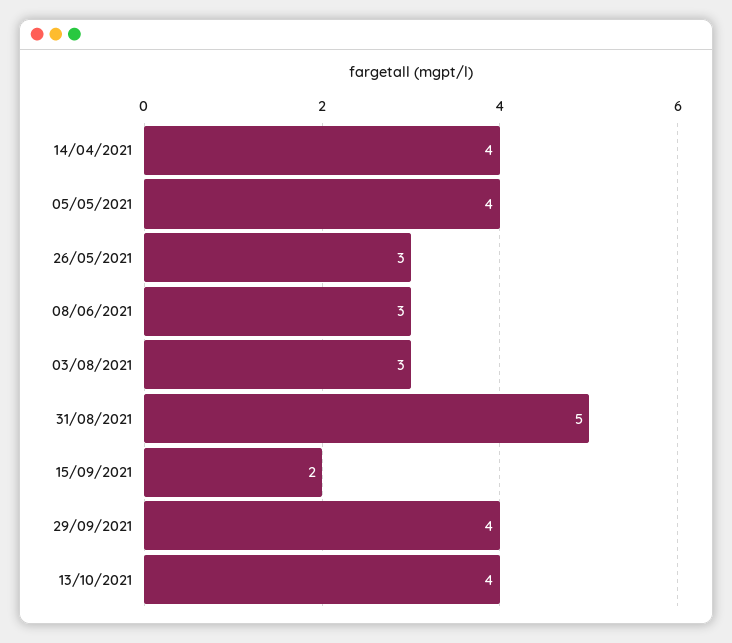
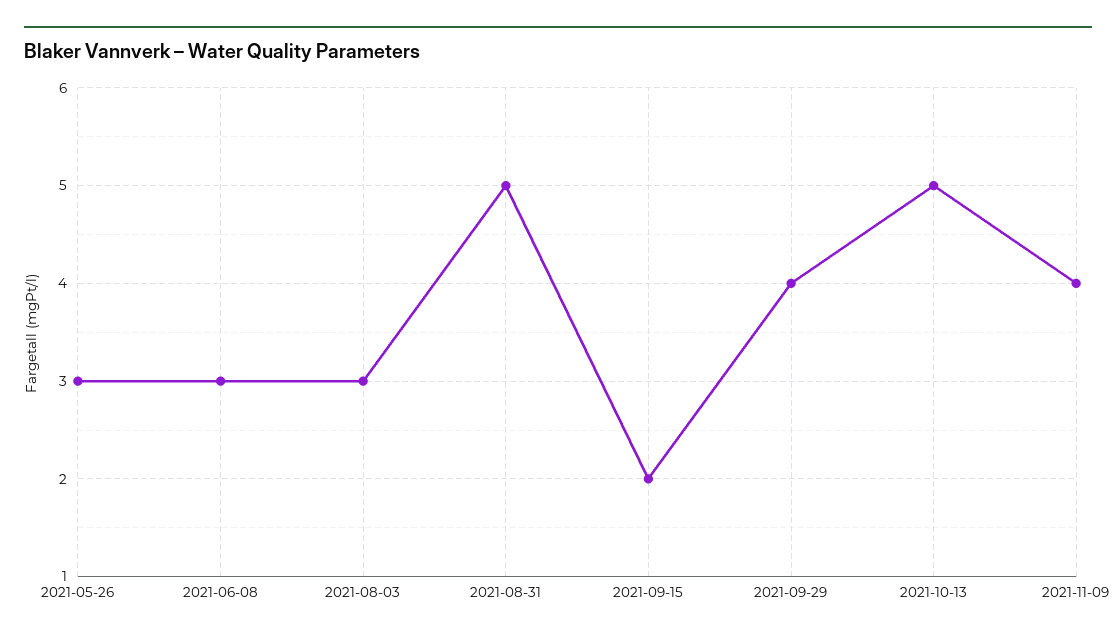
14/04/2021: 4 -> none
05/05/2021: 4 -> none
13/10/2021: 4 -> 5
2021-11-09: none -> 4

